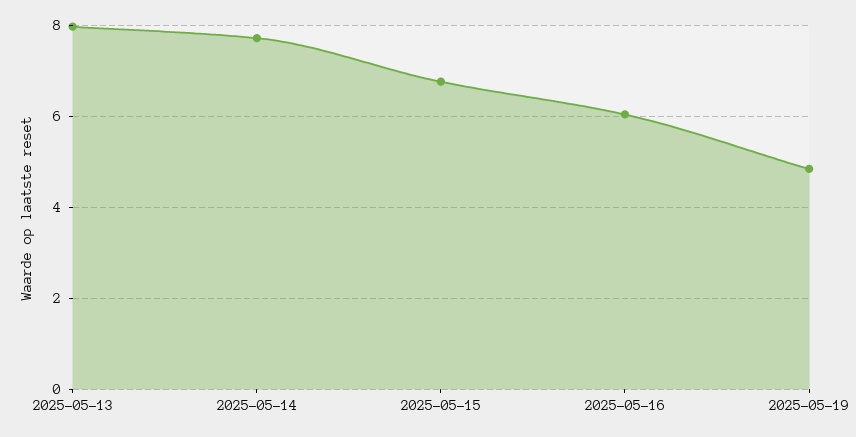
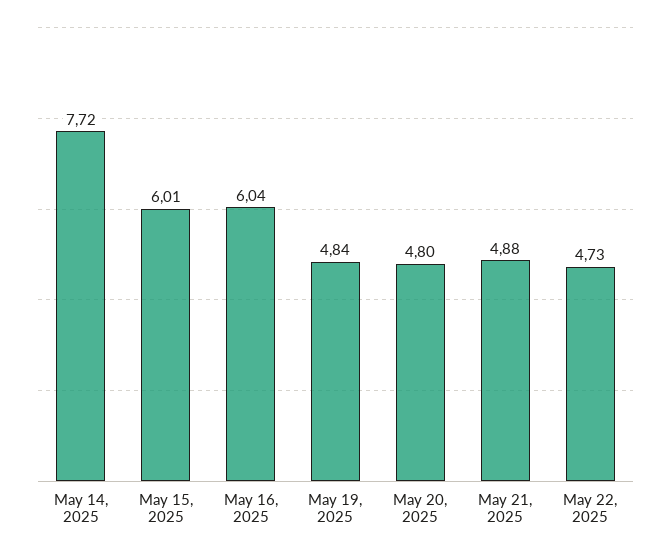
2025-05-13: 8 -> none
2025-05-15: 6.8 -> 6.01
May 20, 2025: none -> 4.8
May 21, 2025: none -> 4.88
May 22, 2025: none -> 4.73

